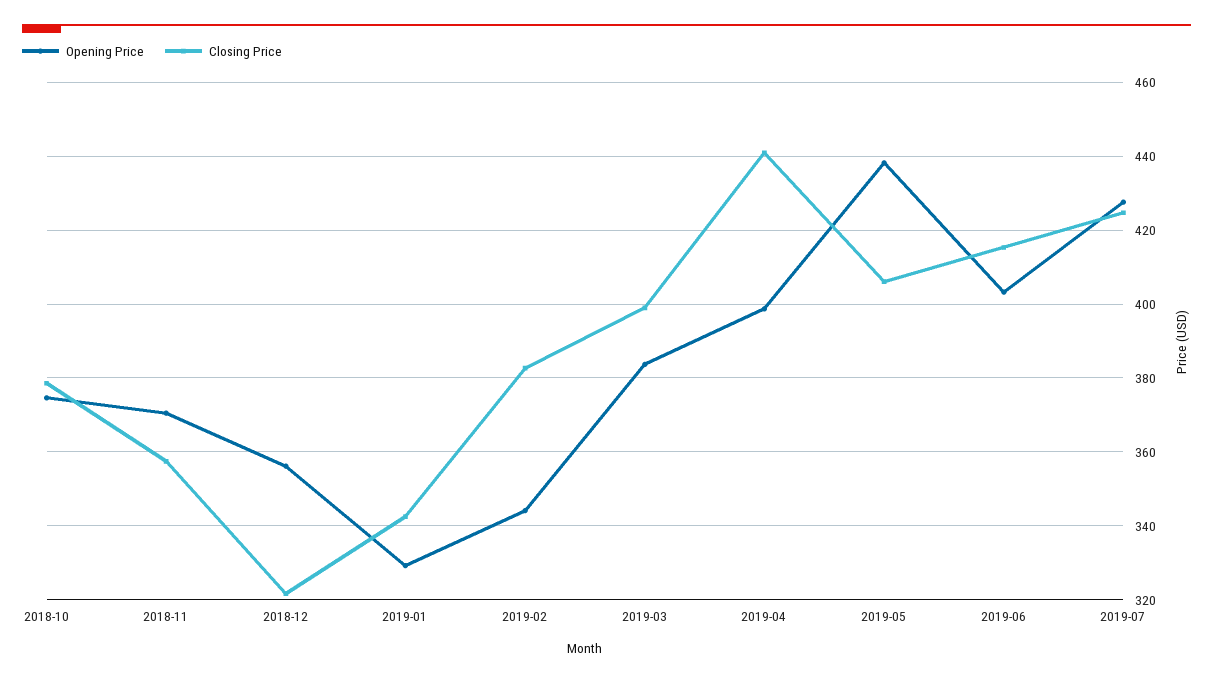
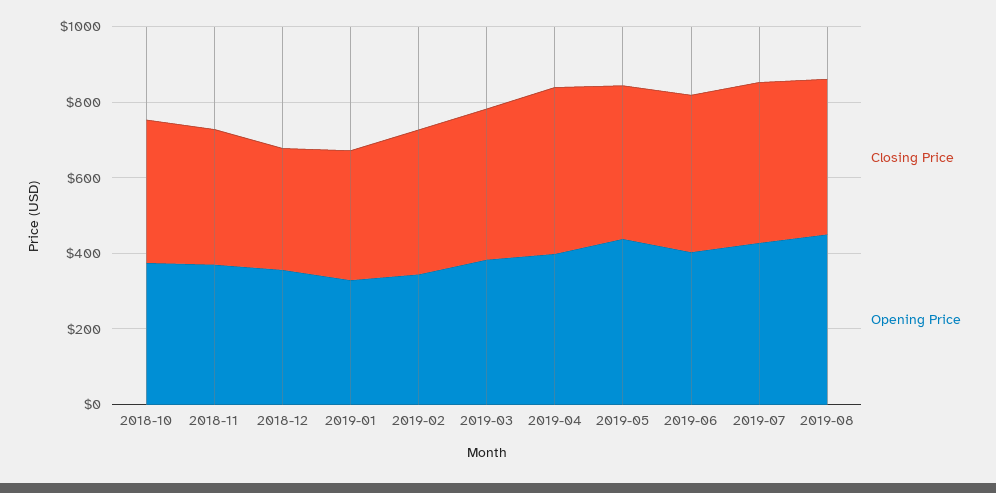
Closing Price, 2019-08: none -> 400
Opening Price, 2019-08: none -> 450

